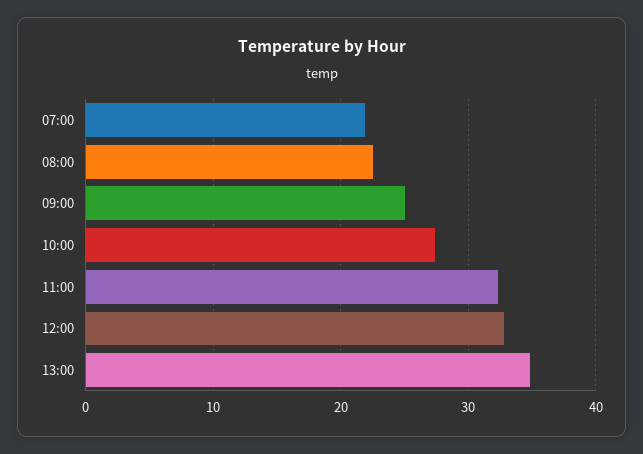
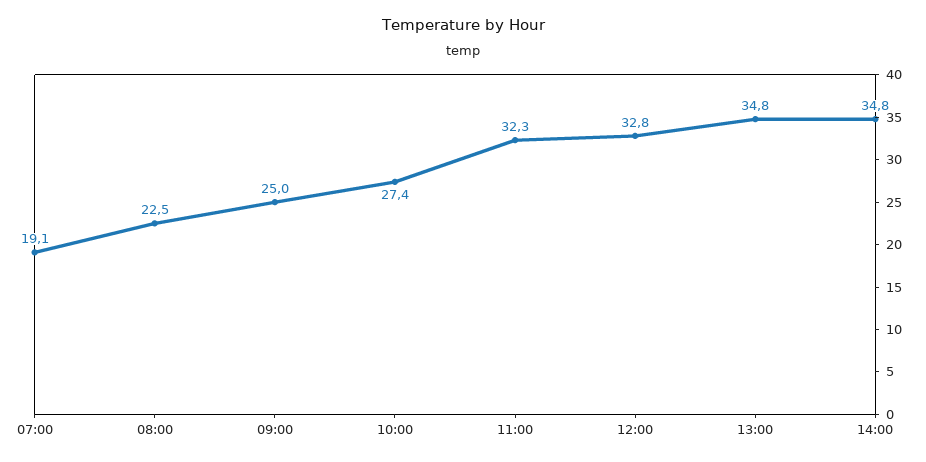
07:00: 22 -> 19.1
14:00: none -> 34.8

